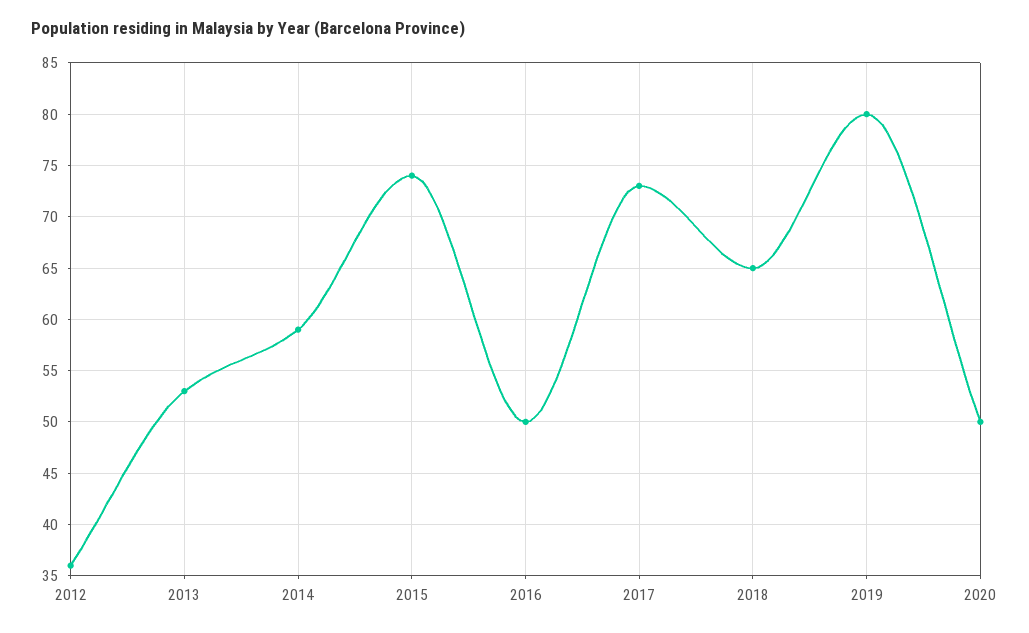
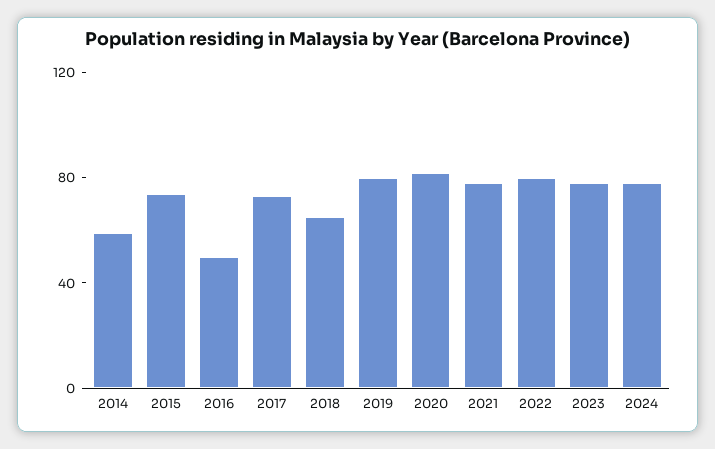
2012: 36 -> none
2013: 53 -> none
2020: 50 -> 80
2021: none -> 80
2022: none -> 80
2023: none -> 80
2024: none -> 80

